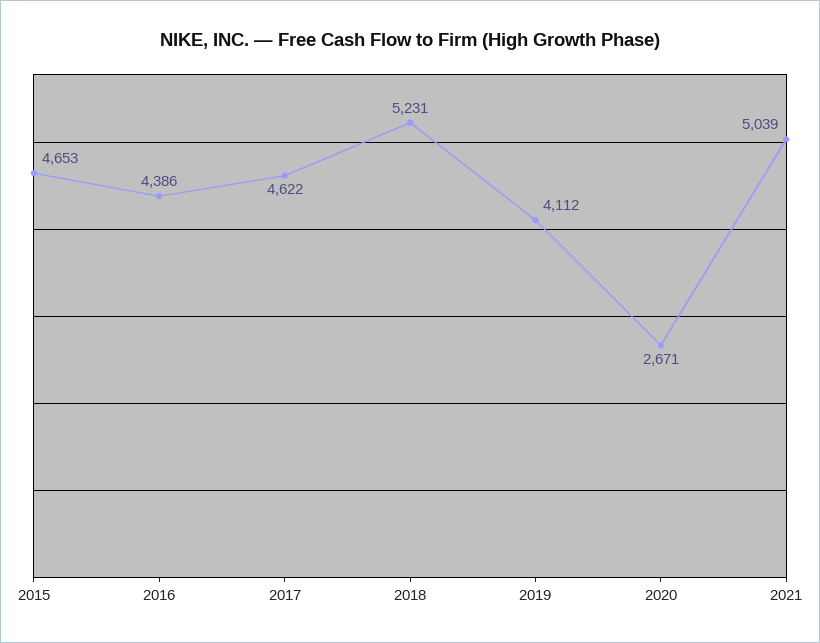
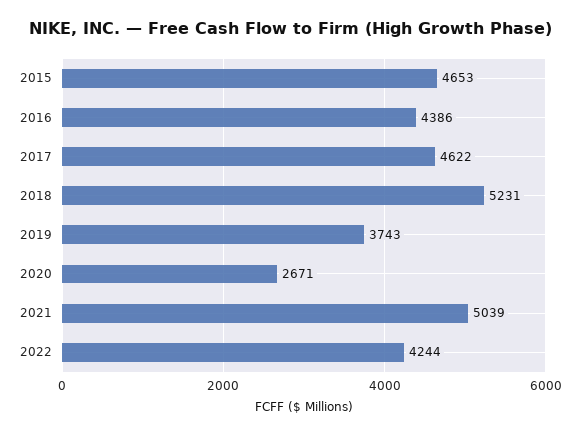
2019: 4112 -> 3743
2022: none -> 4244

